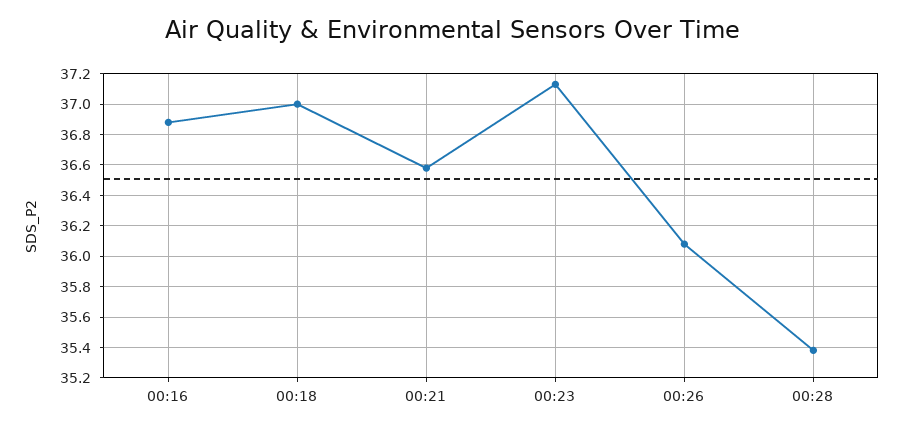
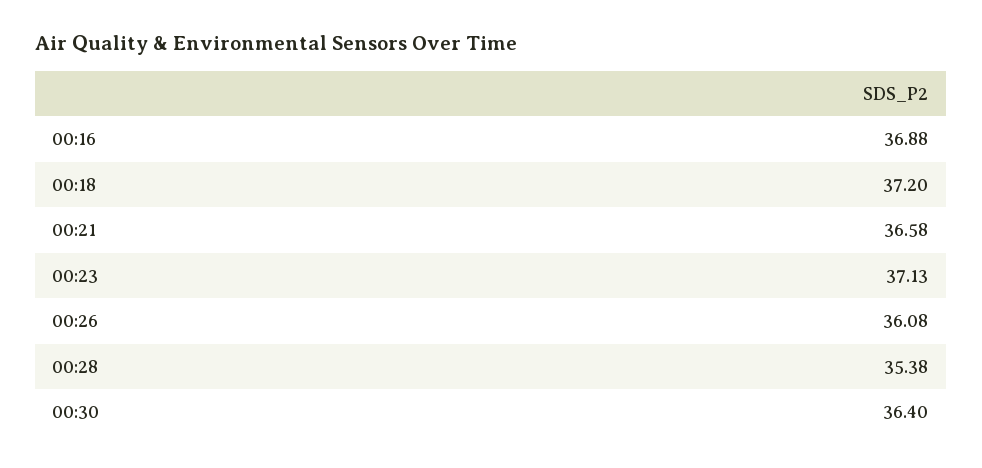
00:18: 37 -> 37.2
00:30: none -> 36.4

